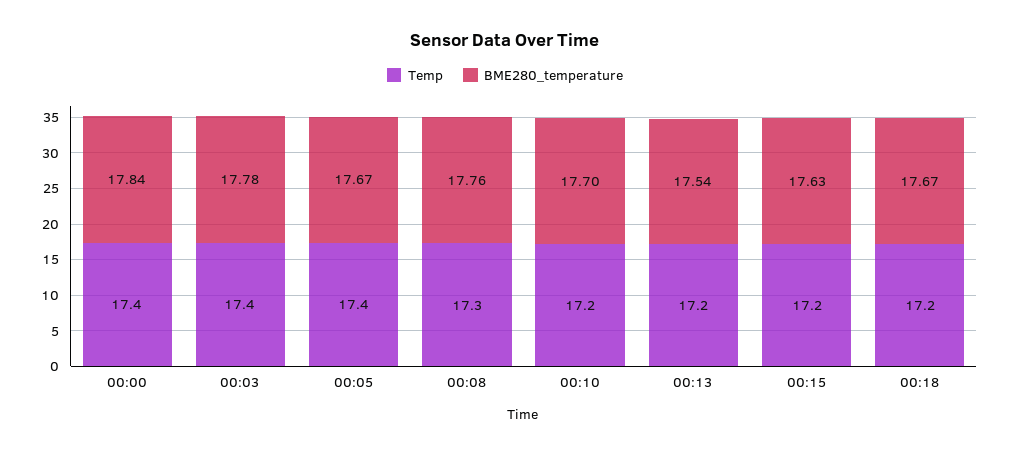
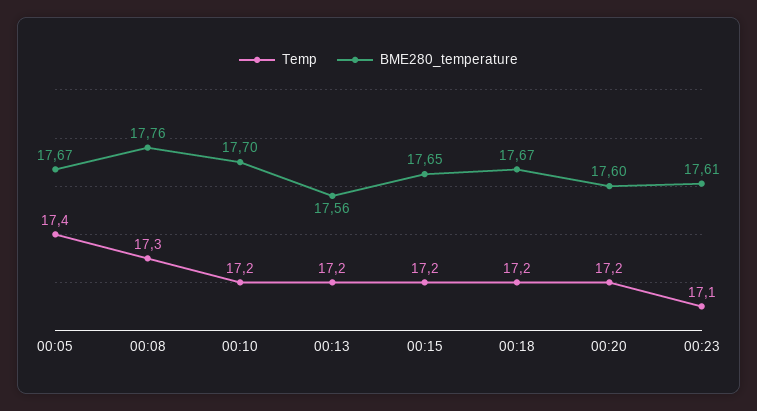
Temp, 00:00: 17.4 -> none
BME280_temperature, 00:00: 17.84 -> none
Temp, 00:03: 17.4 -> none
BME280_temperature, 00:03: 17.78 -> none
BME280_temperature, 00:13: 17.54 -> 17.56
BME280_temperature, 00:15: 17.63 -> 17.65
Temp, 00:20: none -> 17.2
BME280_temperature, 00:20: none -> 17.6
Temp, 00:23: none -> 17.1
BME280_temperature, 00:23: none -> 17.61

